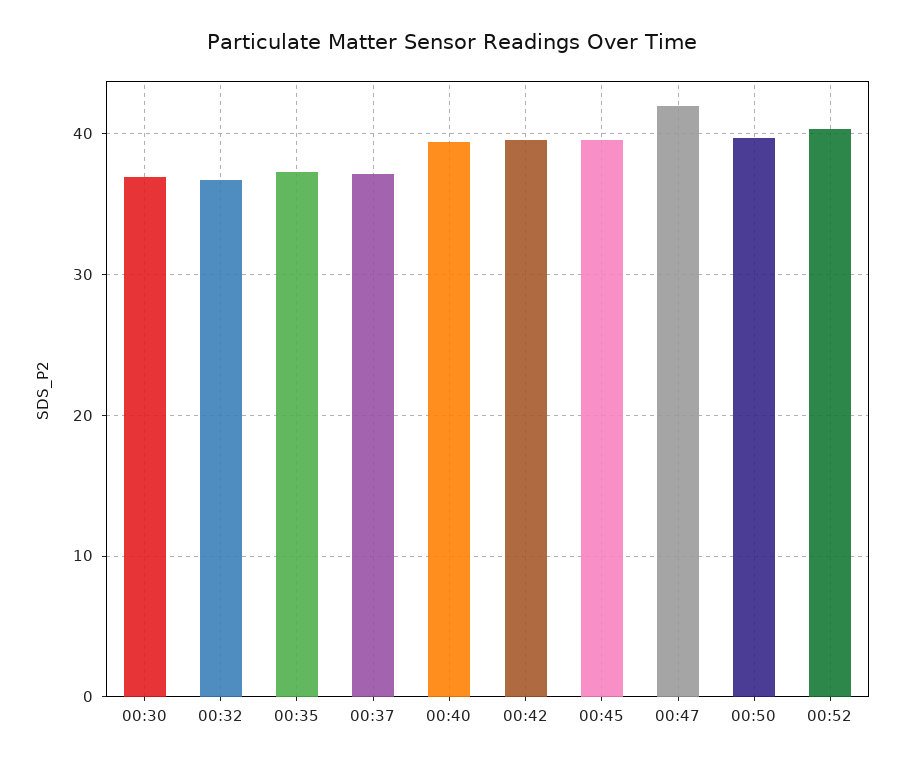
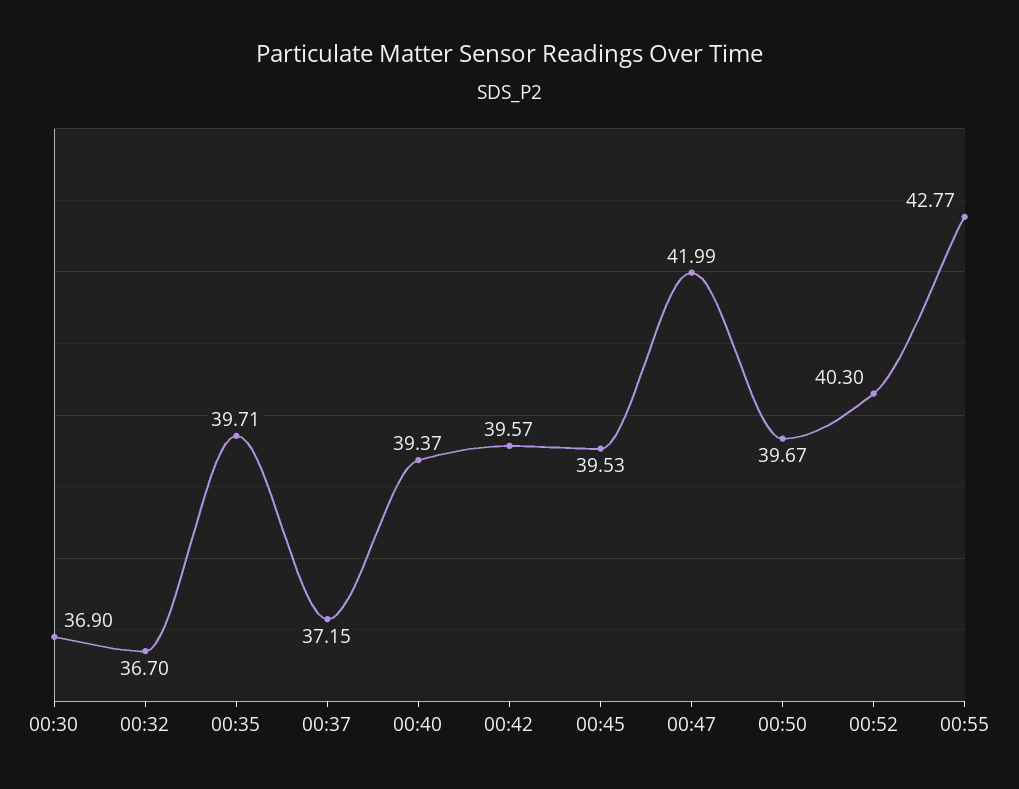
00:35: 37 -> 39.71
00:55: none -> 42.77

